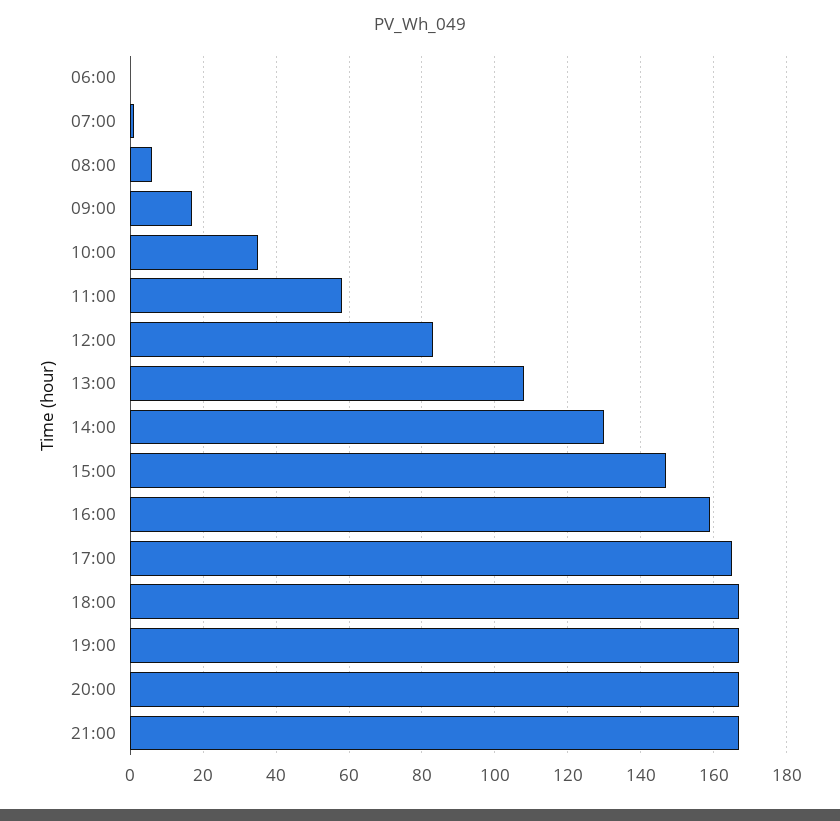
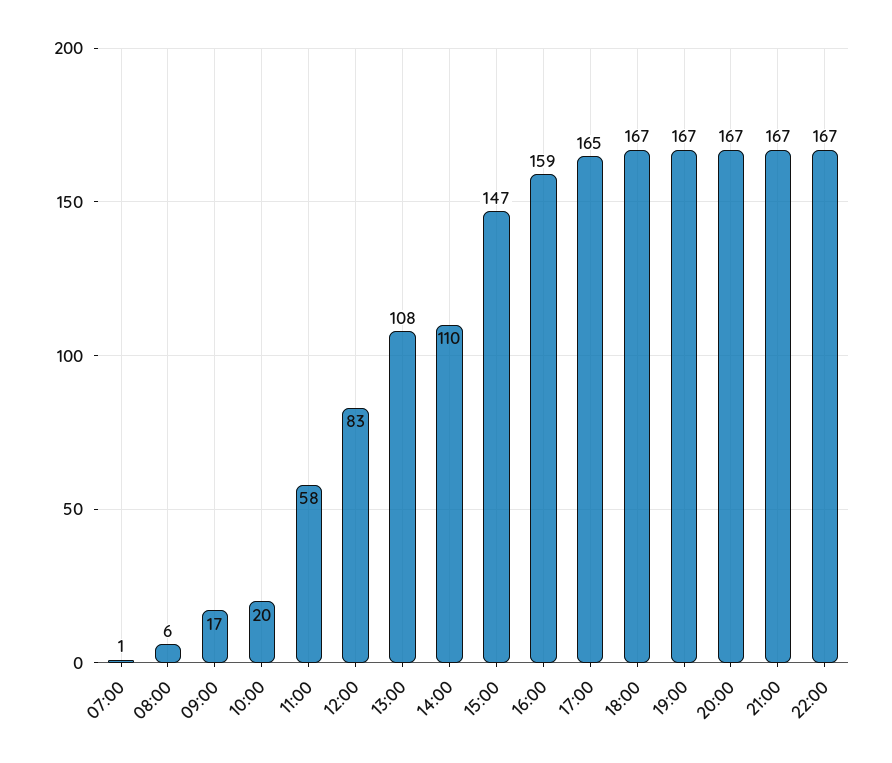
06:00: 0 -> none
10:00: 35 -> 20
14:00: 130 -> 110
22:00: none -> 167

